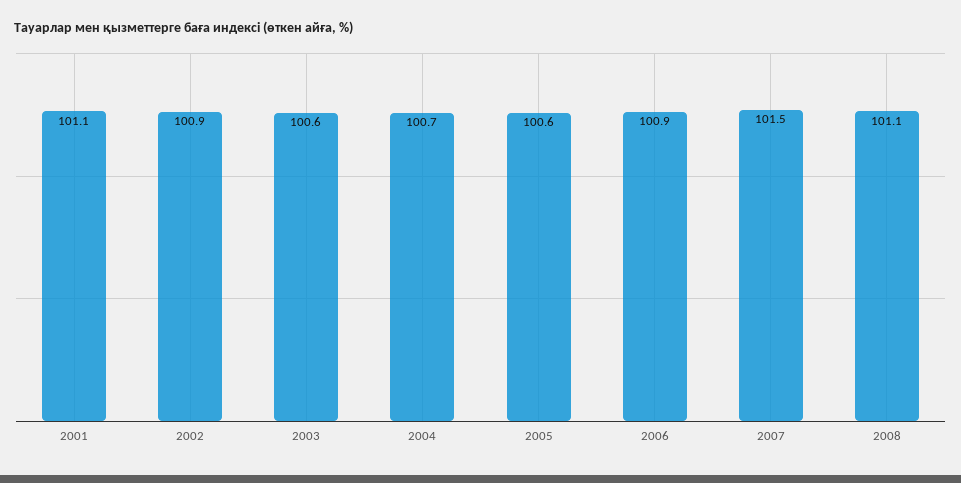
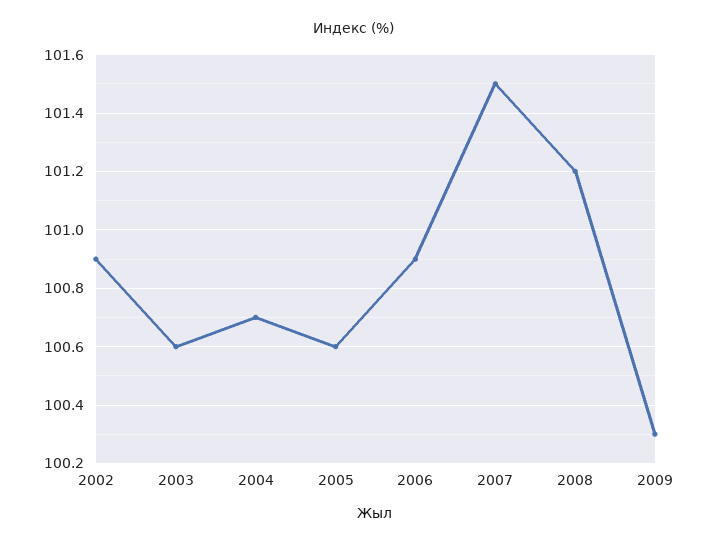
2001: 101.1 -> none
2008: 101.1 -> 101.2
2009: none -> 100.3

